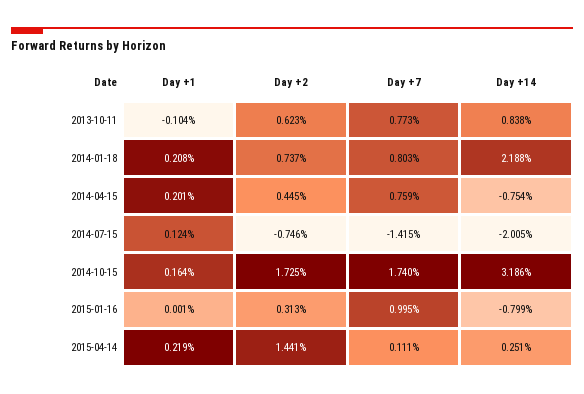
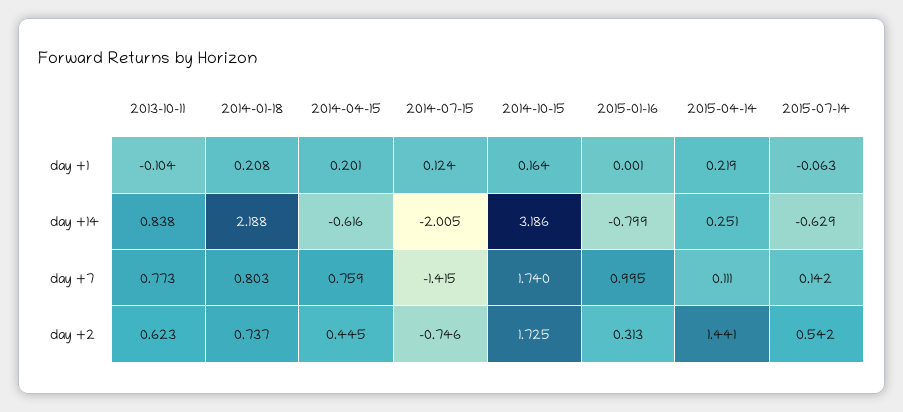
Day +14, 2014-04-15: -0.754 -> -0.616
Day +1, 2015-07-14: none -> -0.063
Day +14, 2015-07-14: none -> -0.629
Day +7, 2015-07-14: none -> 0.142
Day +2, 2015-07-14: none -> 0.542

